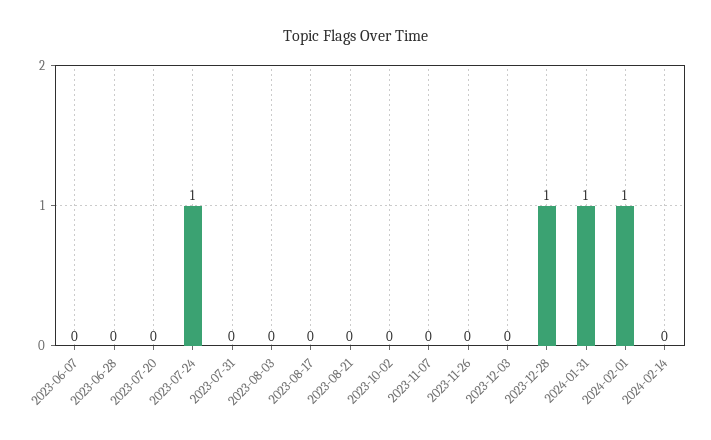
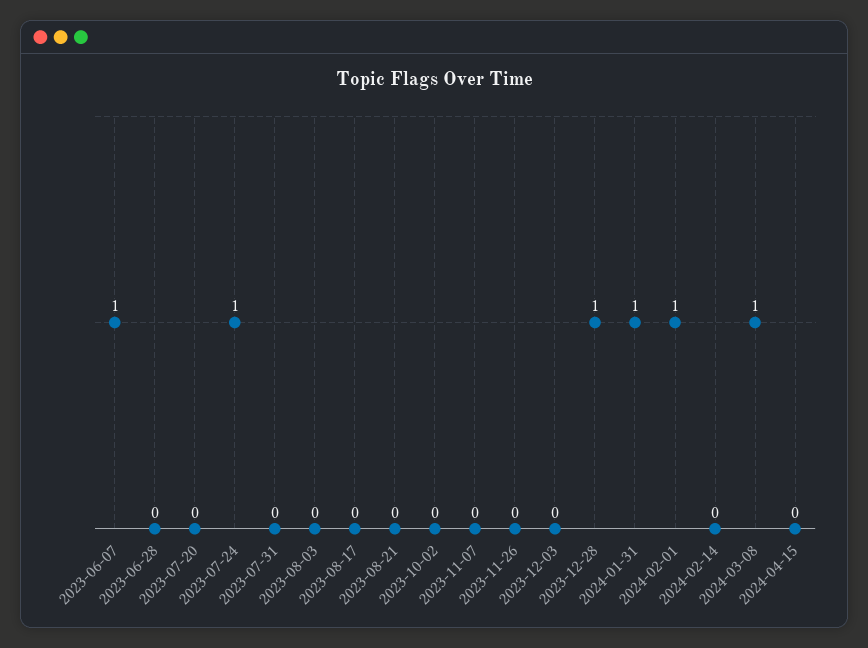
2023-06-07: 0 -> 1
2024-03-08: none -> 1
2024-04-15: none -> 0

